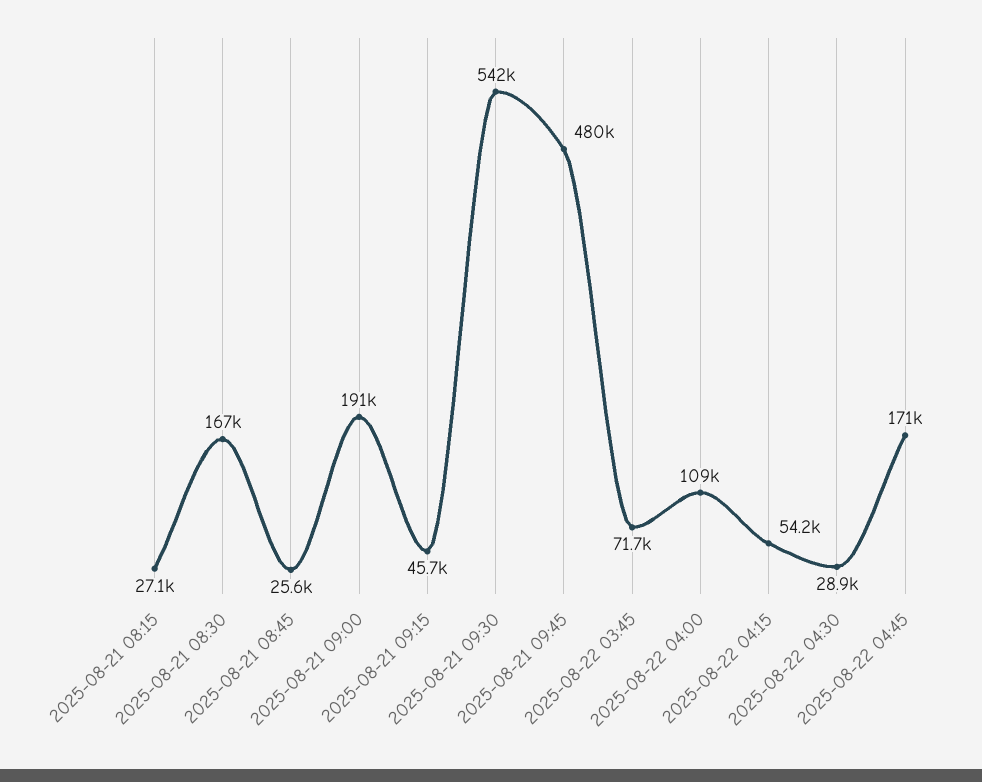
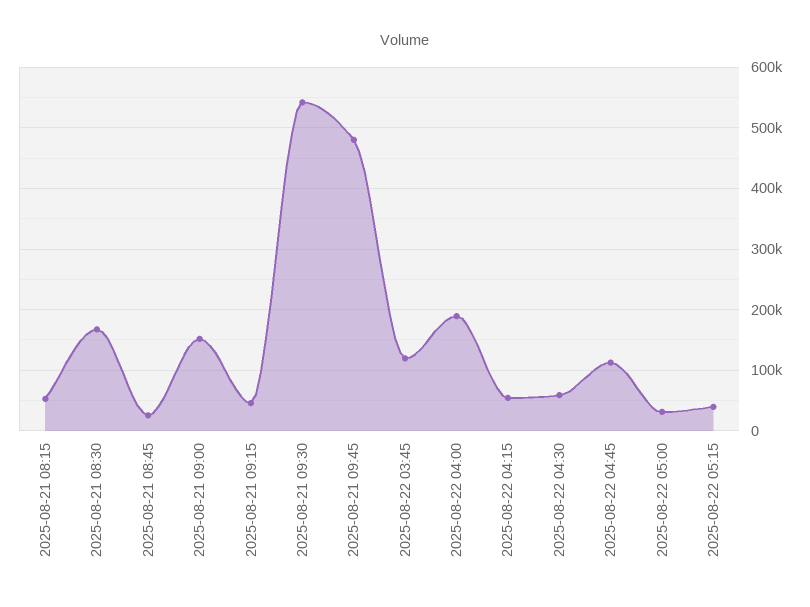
2025-08-21 08:15: 27100 -> 50000
2025-08-21 09:00: 191000 -> 150000
2025-08-22 03:45: 71700 -> 120000
2025-08-22 04:00: 109000 -> 190000
2025-08-22 04:30: 28900 -> 60000
2025-08-22 04:45: 171000 -> 110000
2025-08-22 05:00: none -> 30000
2025-08-22 05:15: none -> 40000

